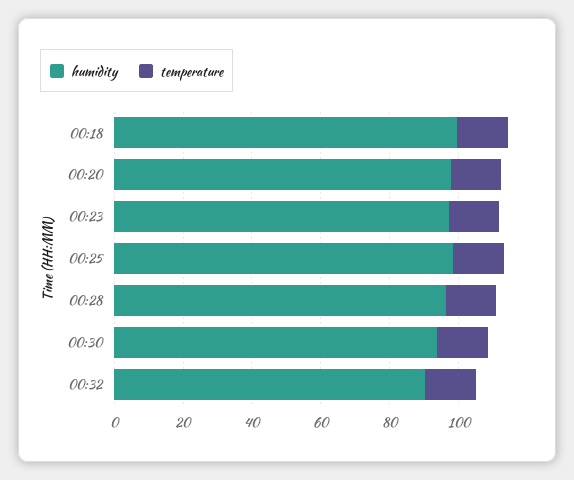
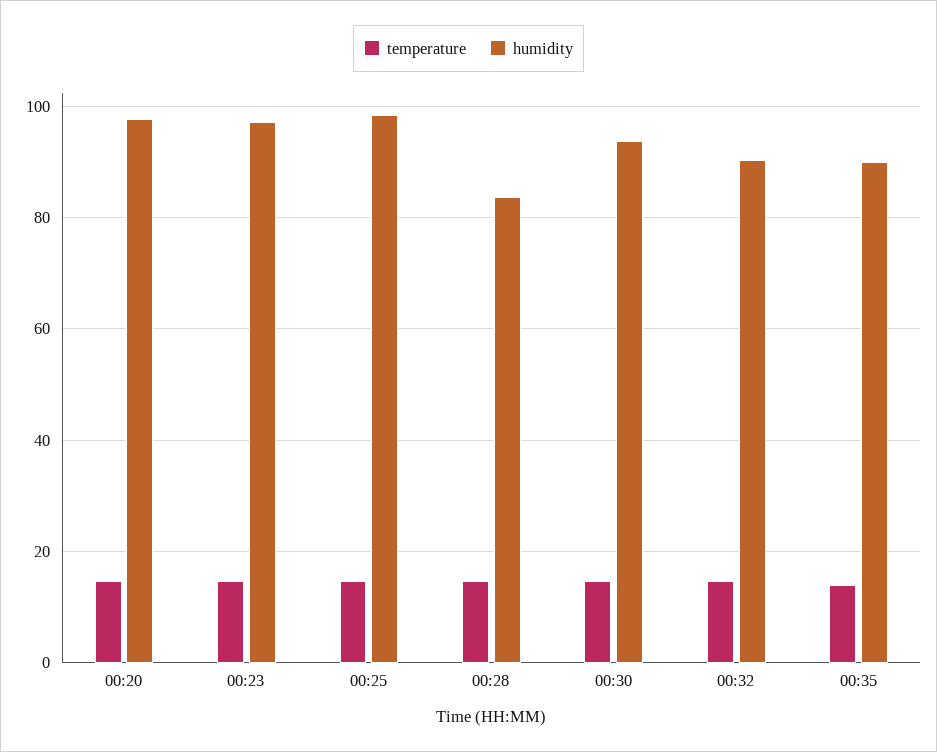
humidity, 00:18: 100 -> none
temperature, 00:18: 15 -> none
humidity, 00:28: 95 -> 84
temperature, 00:35: none -> 14
humidity, 00:35: none -> 90

